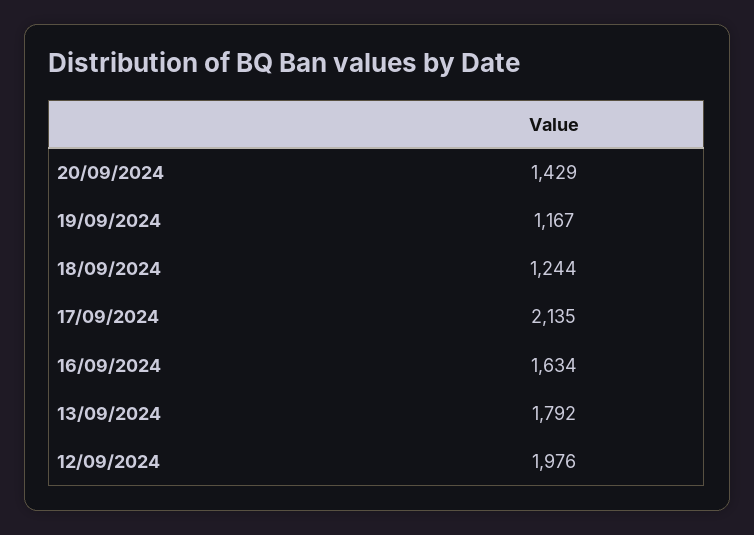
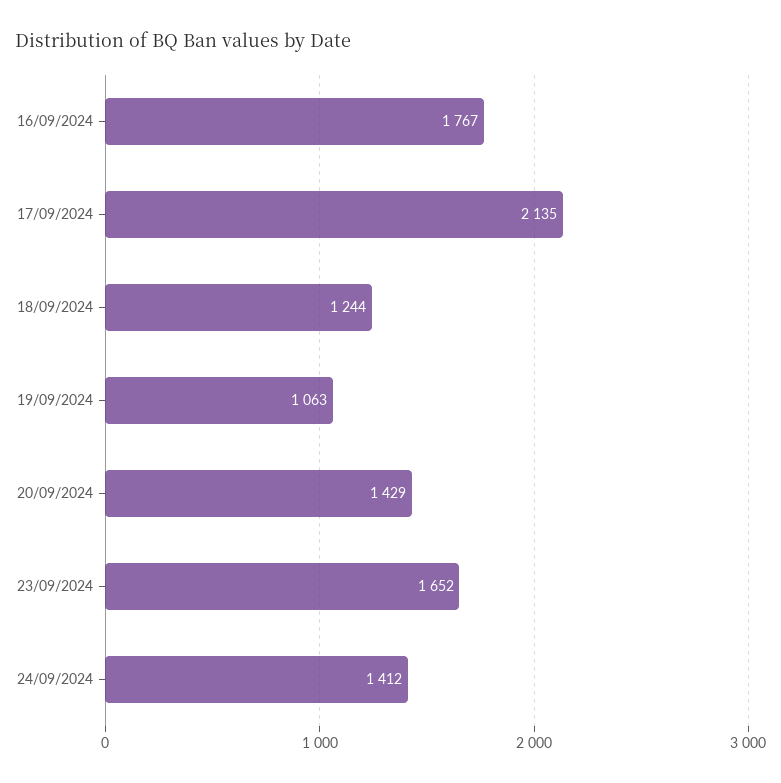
19/09/2024: 1167 -> 1063
16/09/2024: 1634 -> 1767
13/09/2024: 1792 -> none
12/09/2024: 1976 -> none
23/09/2024: none -> 1652
24/09/2024: none -> 1412

